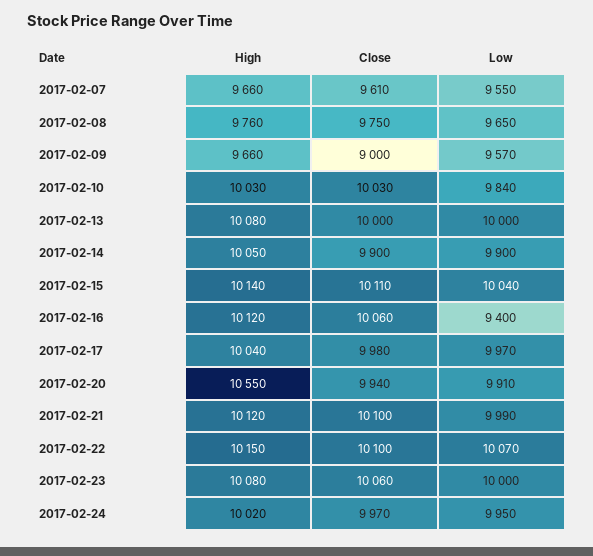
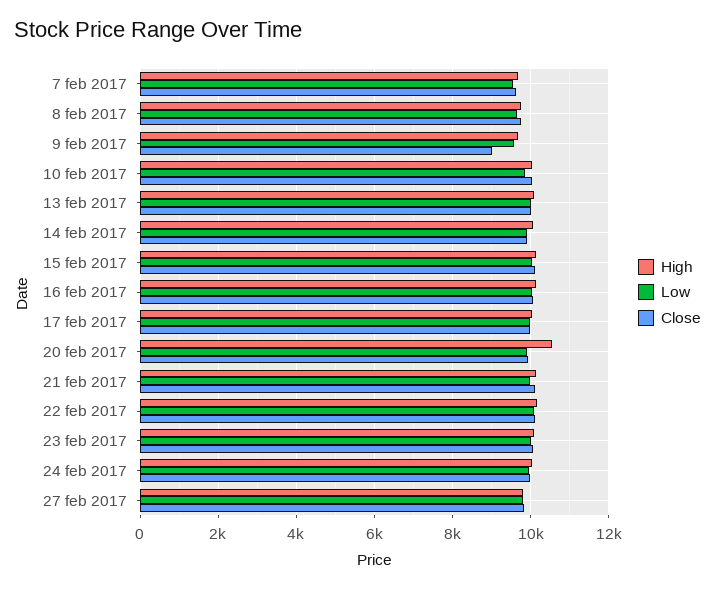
Low, 2017-02-16: 9400 -> 10000
High, 27 feb 2017: none -> 9800
Low, 27 feb 2017: none -> 9800
Close, 27 feb 2017: none -> 9800

